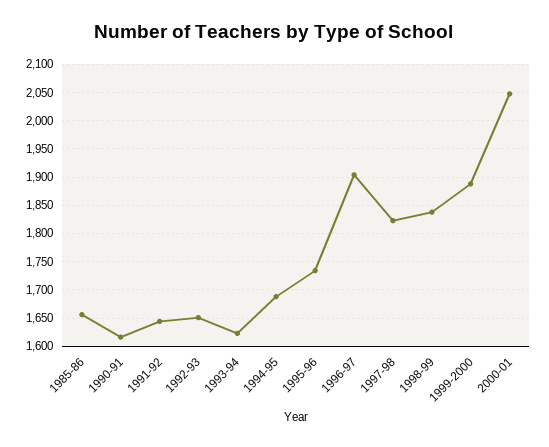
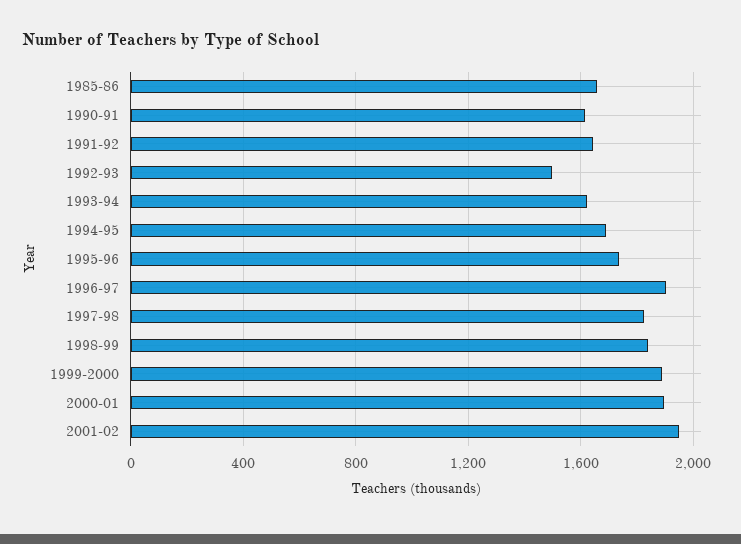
1992-93: 1650 -> 1500
2000-01: 2050 -> 1900
2001-02: none -> 1950

